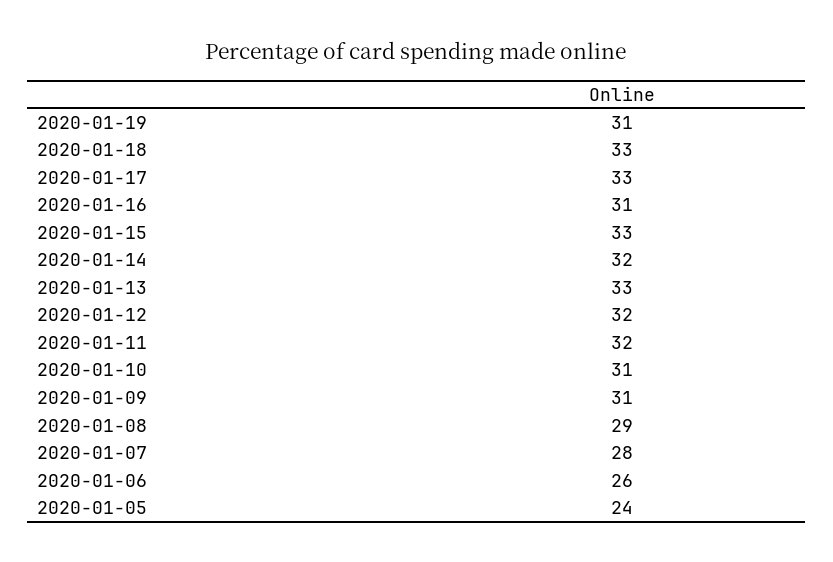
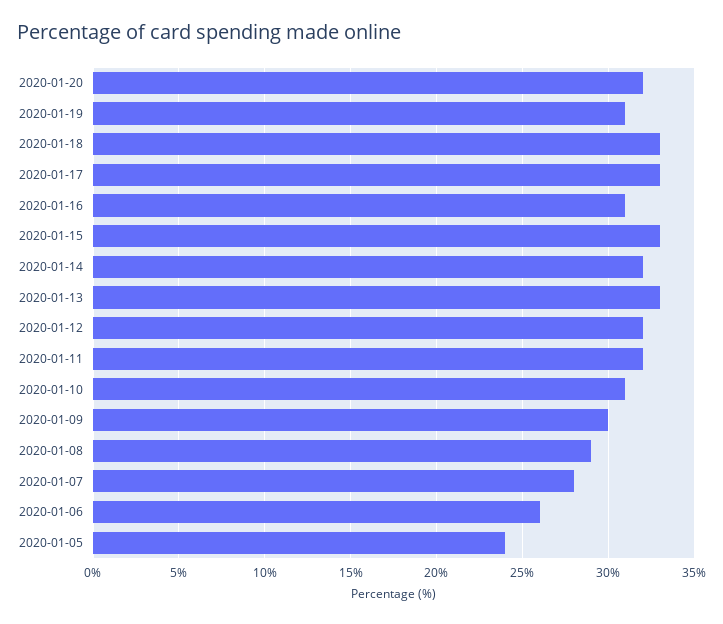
2020-01-09: 31 -> 30
2020-01-20: none -> 32

